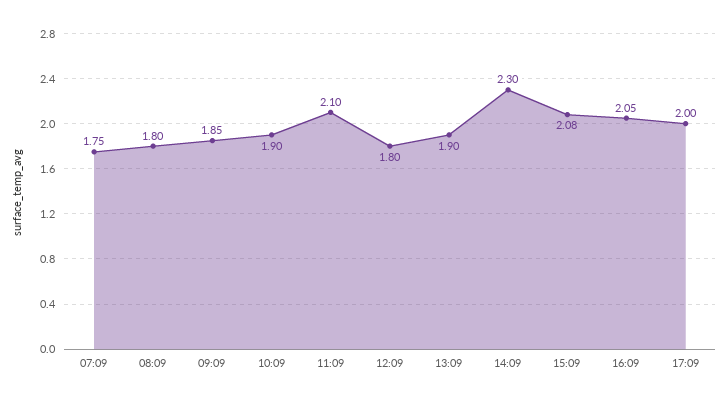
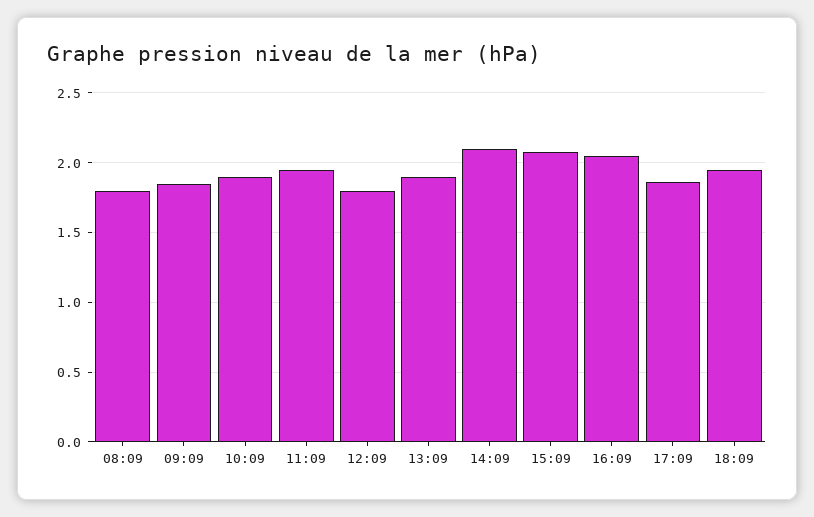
07:09: 1.75 -> none
11:09: 2.1 -> 1.95
14:09: 2.3 -> 2.1
17:09: 2 -> 1.85
18:09: none -> 1.95

